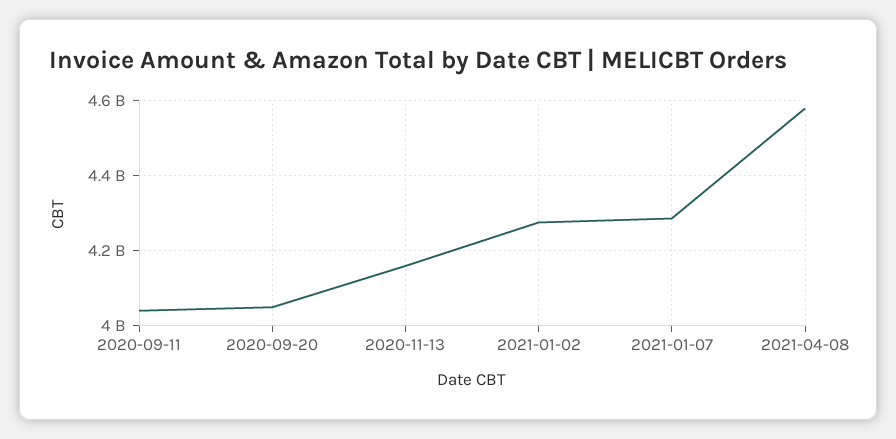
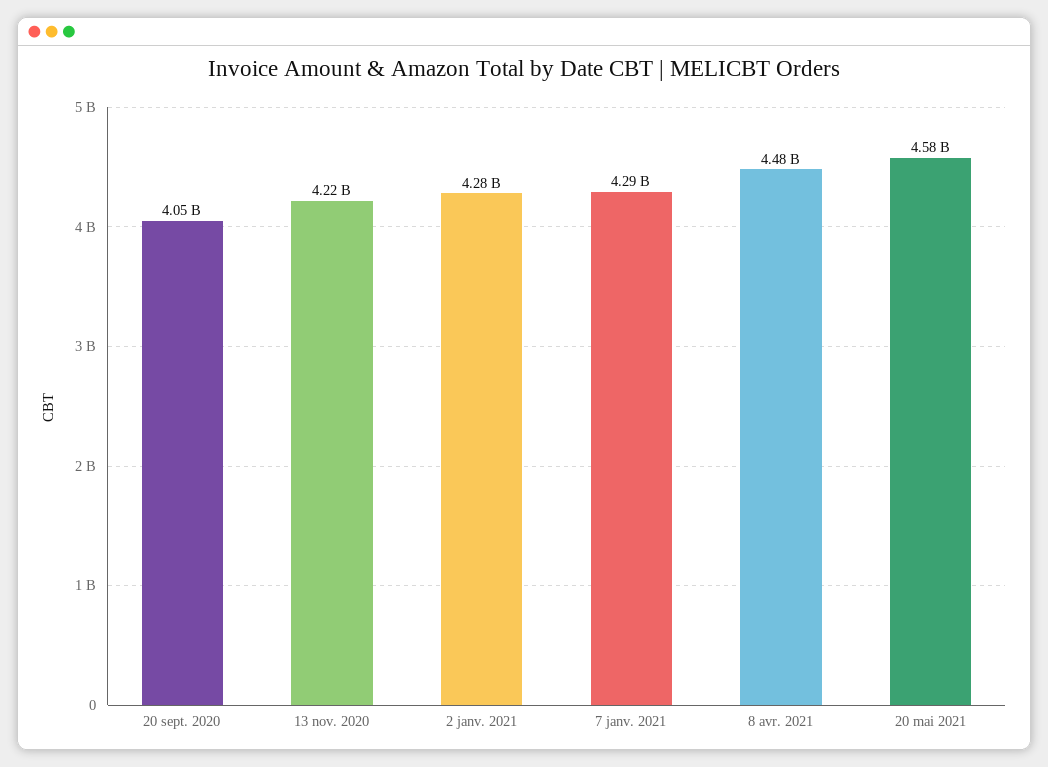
2020-09-11: 4040000000 -> none
2020-11-13: 4160000000 -> 4220000000
2021-04-08: 4580000000 -> 4480000000
20 mai 2021: none -> 4580000000

